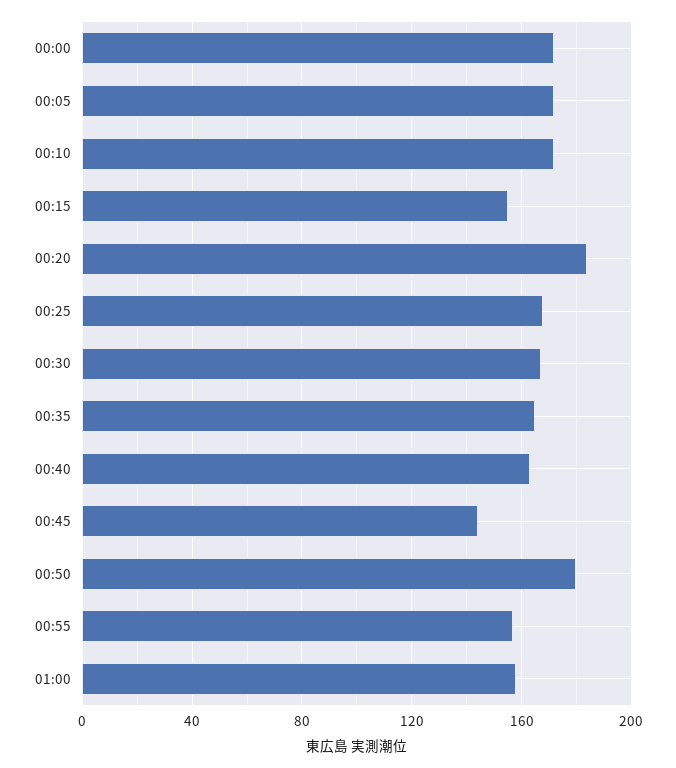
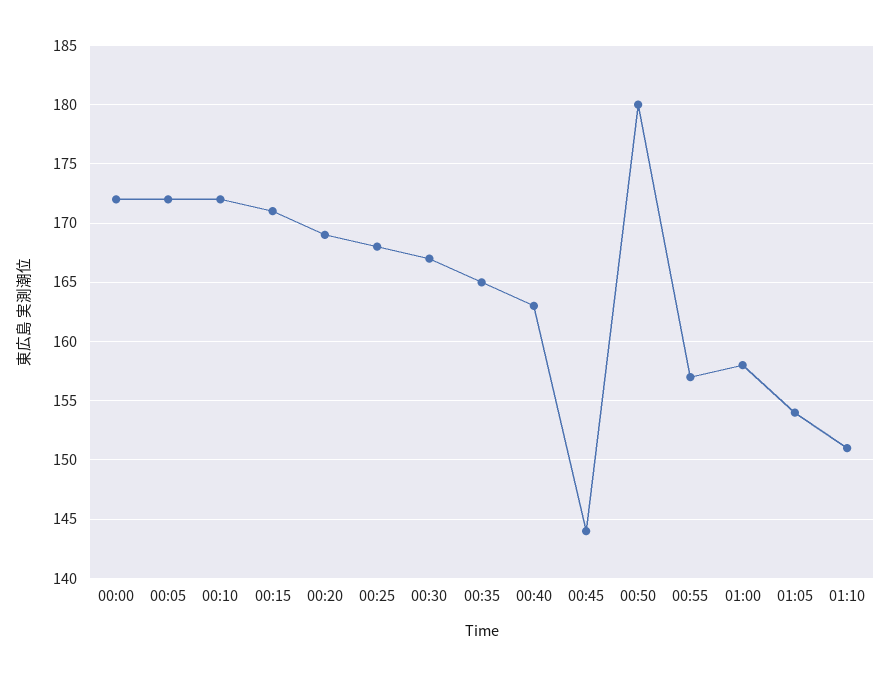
00:15: 155 -> 171
00:20: 185 -> 169
01:05: none -> 154
01:10: none -> 151

